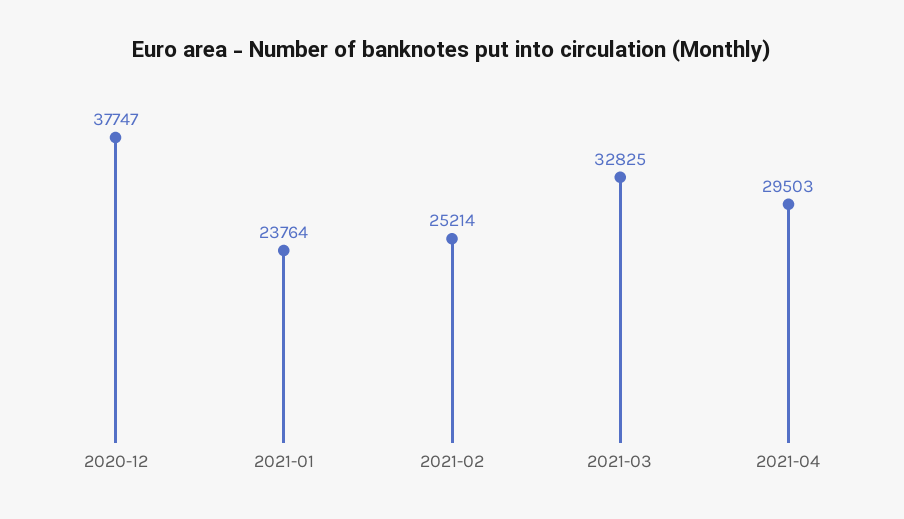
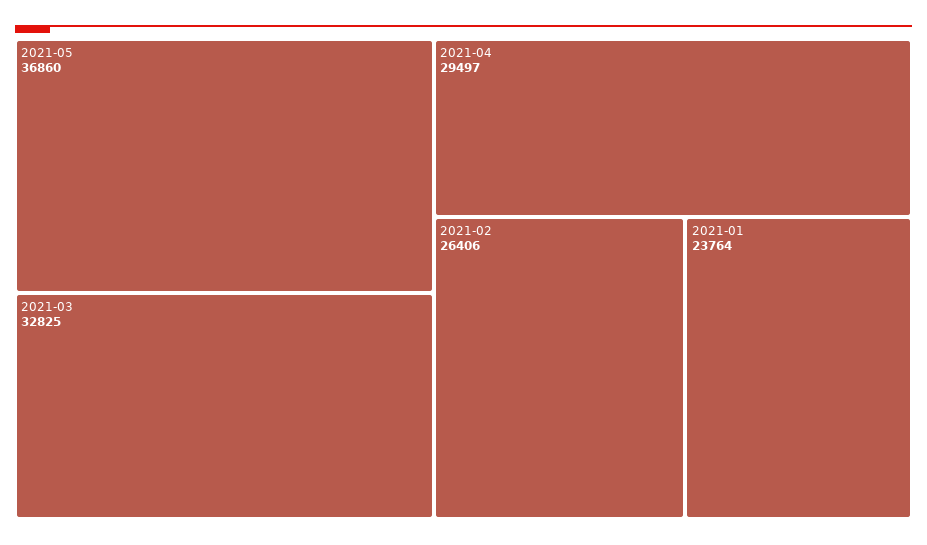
2020-12: 37747 -> none
2021-02: 25214 -> 26406
2021-04: 29503 -> 29497
2021-05: none -> 36860

